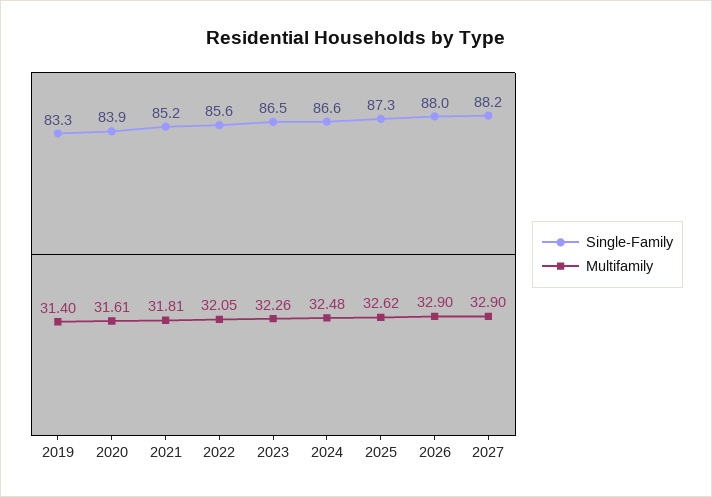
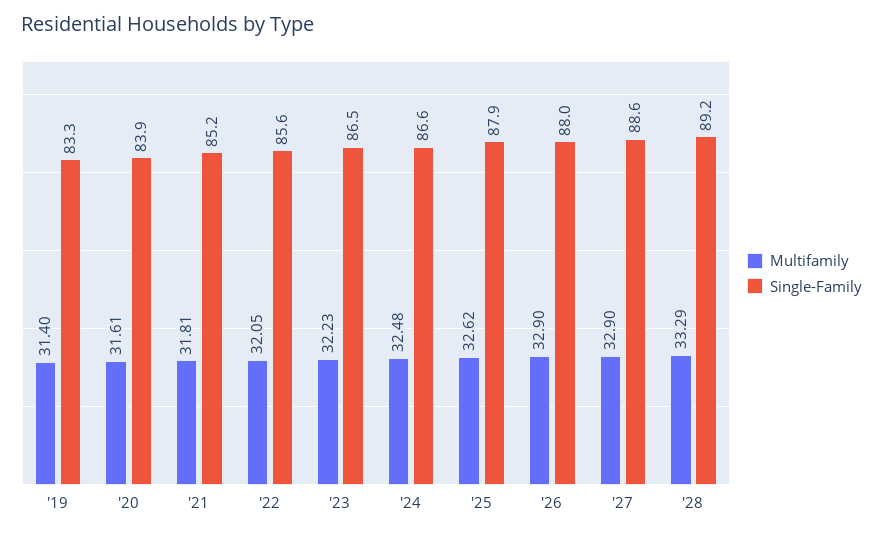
Multifamily, 2023: 32.26 -> 32.23
Single-Family, 2025: 87.3 -> 87.9
Single-Family, 2027: 88.2 -> 88.6
Multifamily, '28: none -> 33.29
Single-Family, '28: none -> 89.2

